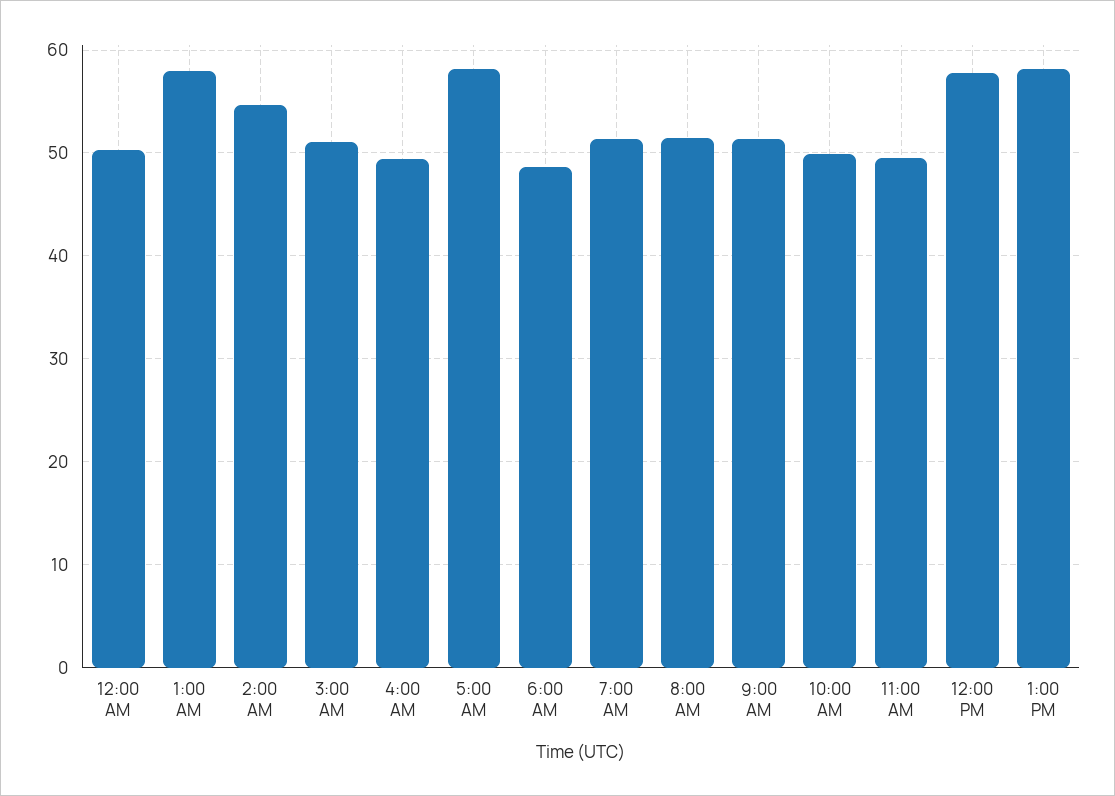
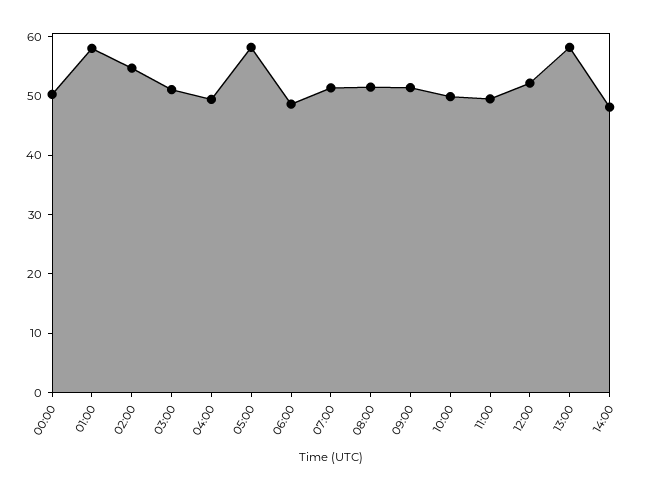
12:00 PM: 58 -> 52
14:00: none -> 48

